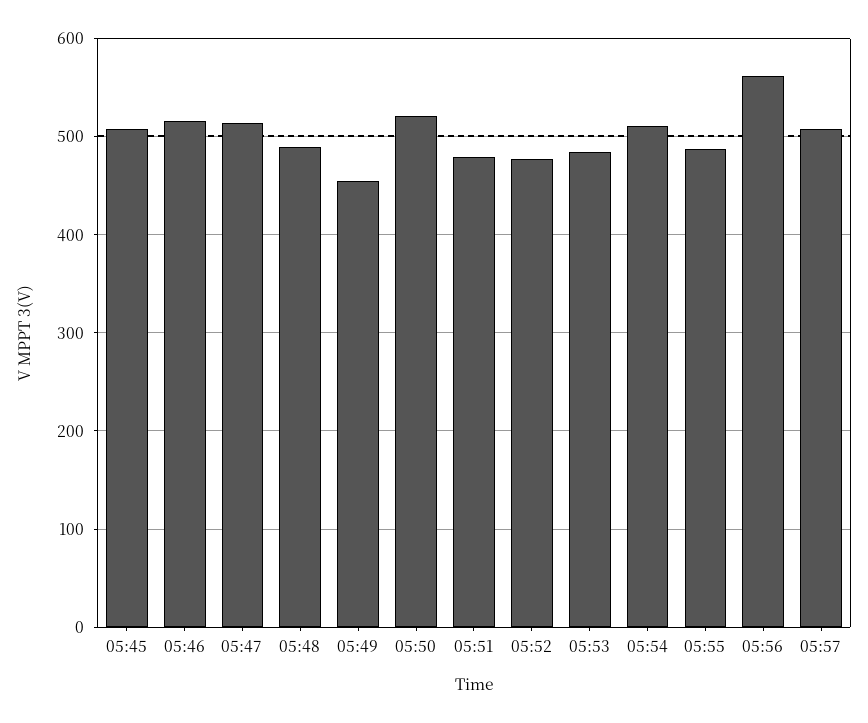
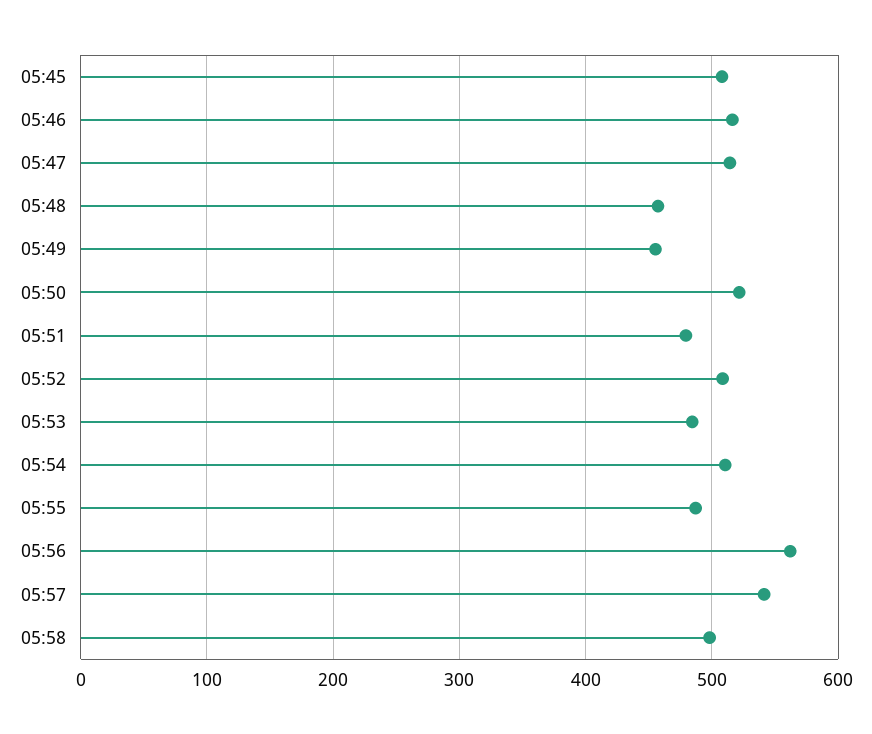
05:48: 490 -> 460
05:52: 480 -> 510
05:57: 510 -> 540
05:58: none -> 500

